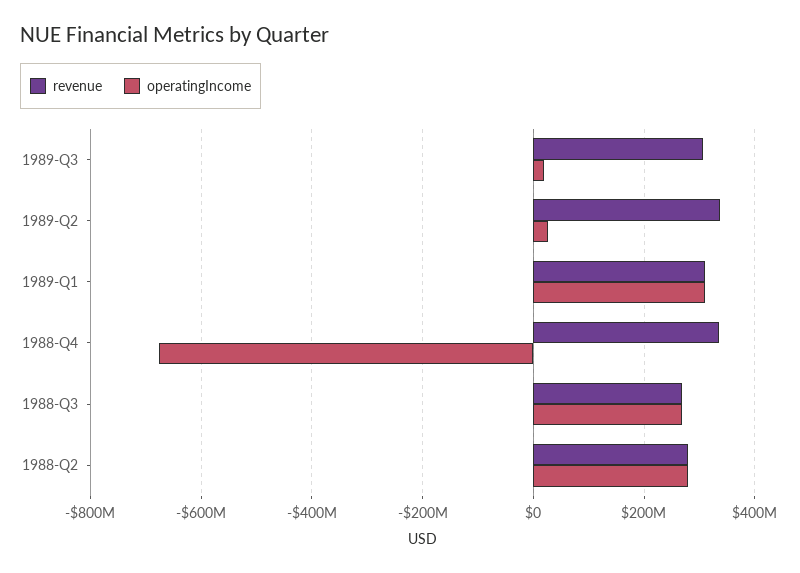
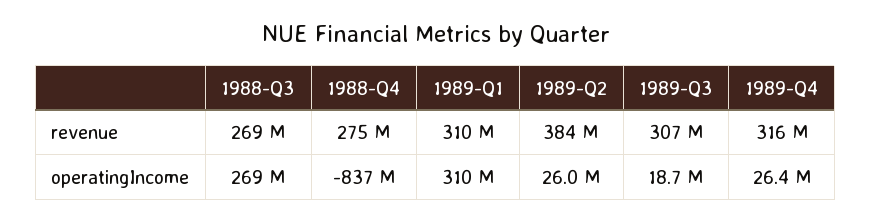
revenue, 1989-Q2: 340000000 -> 384000000
revenue, 1988-Q4: 340000000 -> 275000000
operatingIncome, 1988-Q4: -680000000 -> -837000000
revenue, 1988-Q2: 280000000 -> none
operatingIncome, 1988-Q2: 280000000 -> none
revenue, 1989-Q4: none -> 316000000
operatingIncome, 1989-Q4: none -> 26400000

